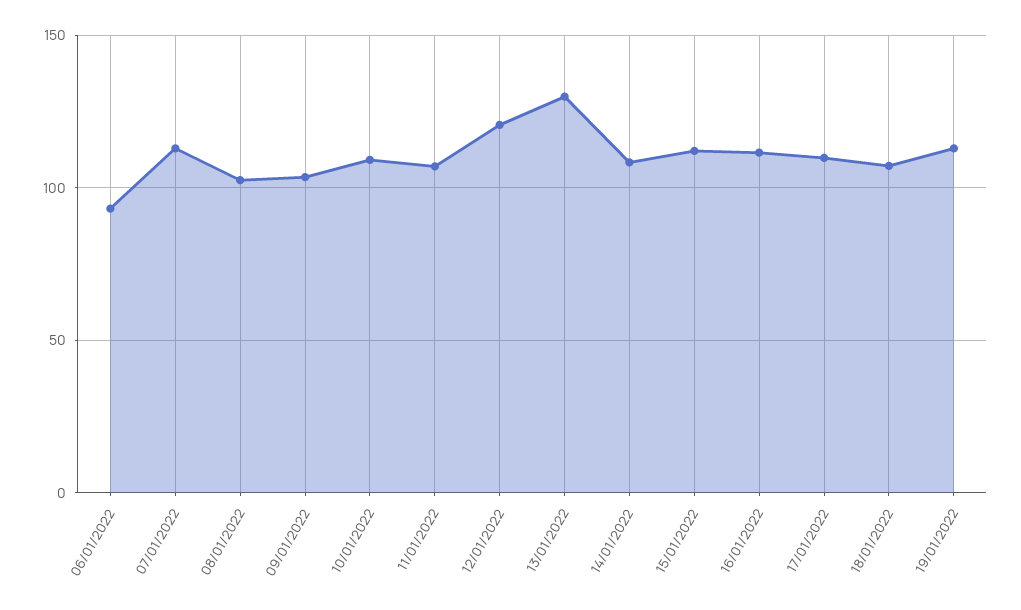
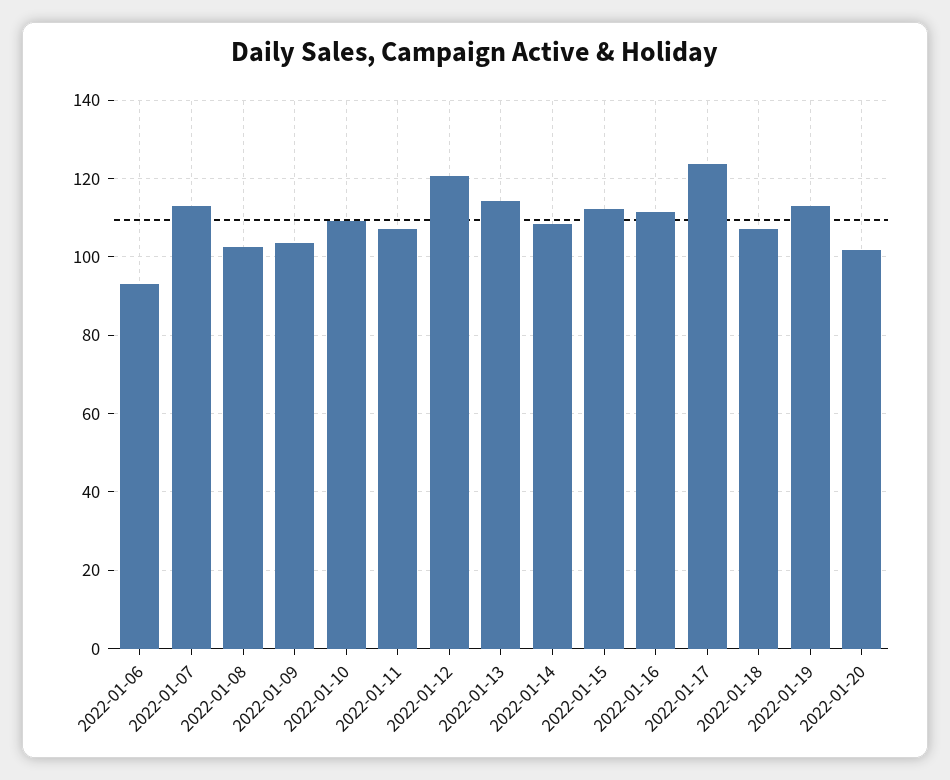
13/01/2022: 130 -> 114
17/01/2022: 110 -> 124
2022-01-20: none -> 102

